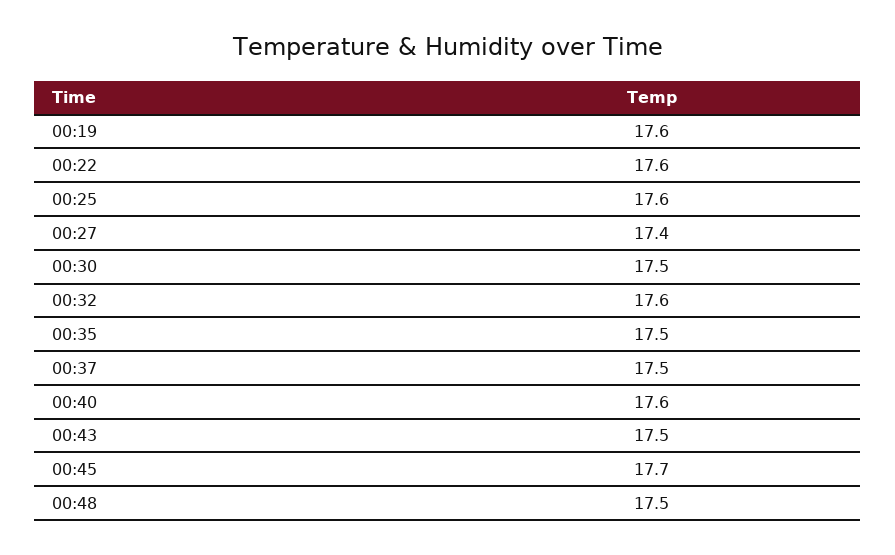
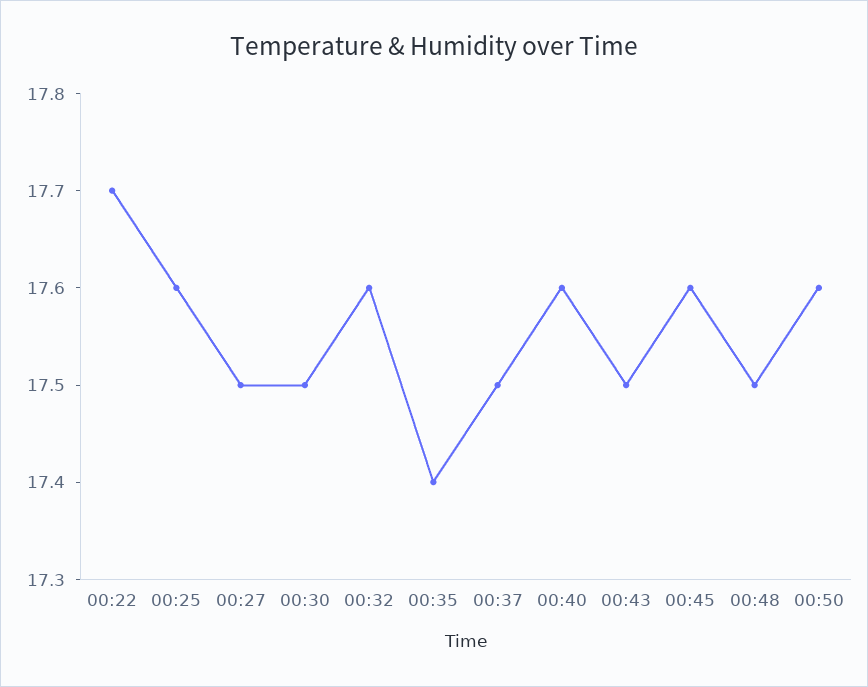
00:19: 17.6 -> none
00:22: 17.6 -> 17.7
00:27: 17.4 -> 17.5
00:35: 17.5 -> 17.4
00:45: 17.7 -> 17.6
00:50: none -> 17.6

